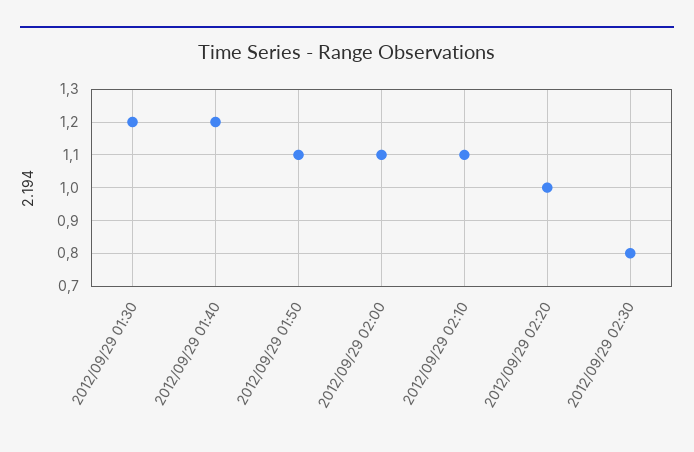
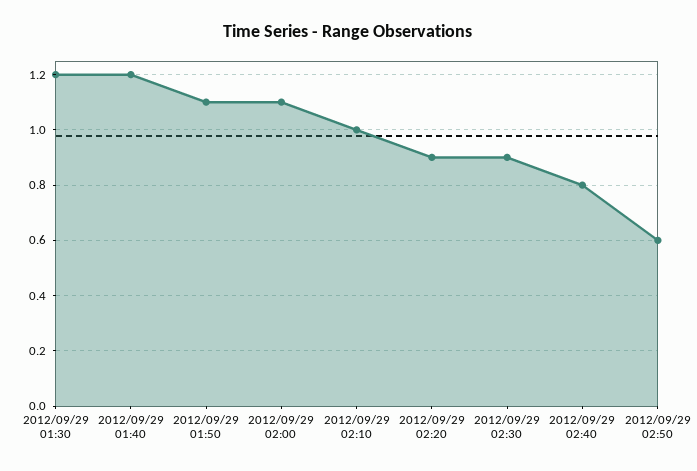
2012/09/29 02:10: 1.1 -> 1
2012/09/29 02:20: 1 -> 0.9
2012/09/29 02:30: 0.8 -> 0.9
2012/09/29 02:40: none -> 0.8
2012/09/29 02:50: none -> 0.6

